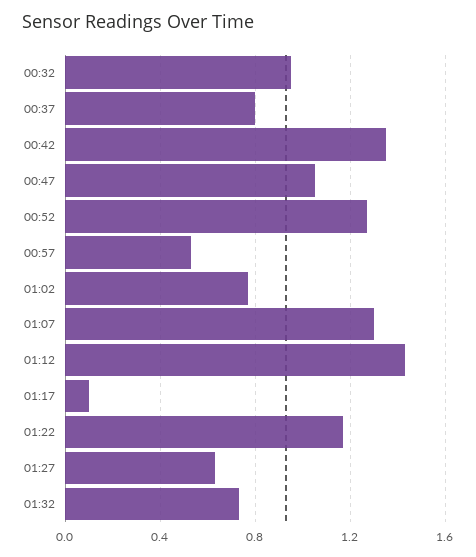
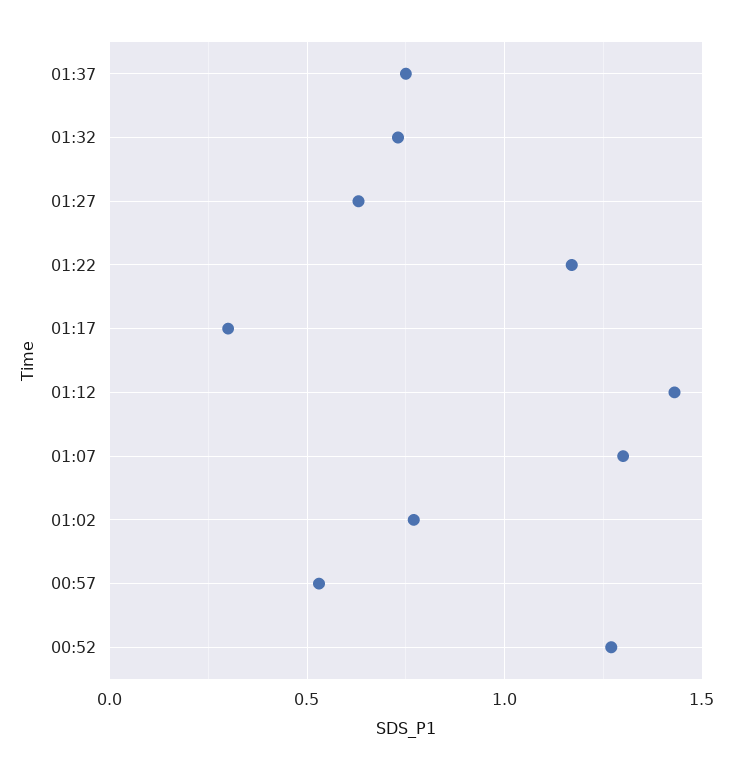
00:32: 0.95 -> none
00:37: 0.8 -> none
00:42: 1.35 -> none
00:47: 1.05 -> none
01:17: 0.1 -> 0.3
01:37: none -> 0.75

